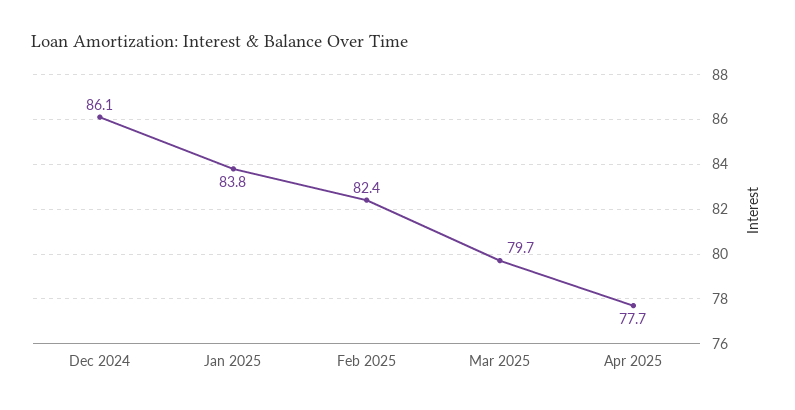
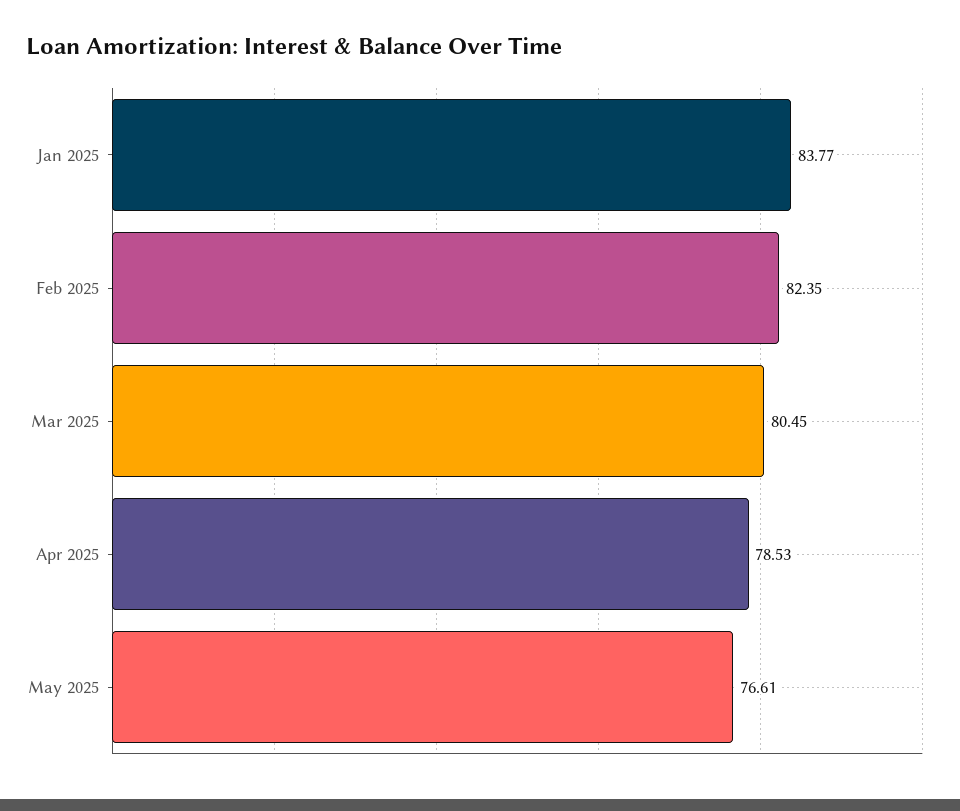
Dec 2024: 86.1 -> none
Mar 2025: 79.7 -> 80.45
Apr 2025: 77.7 -> 78.53
May 2025: none -> 76.61

